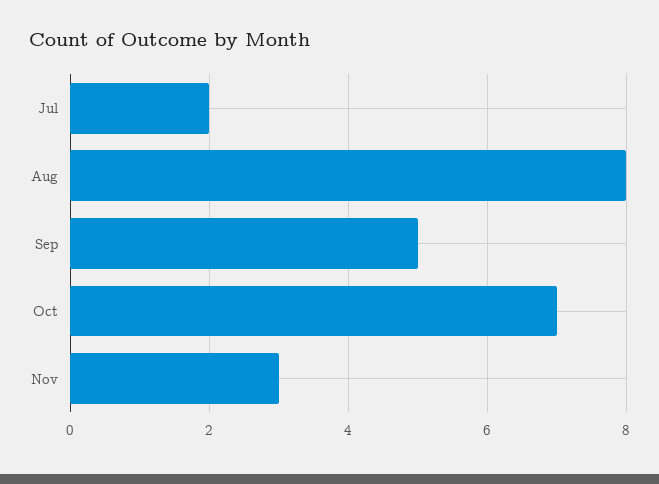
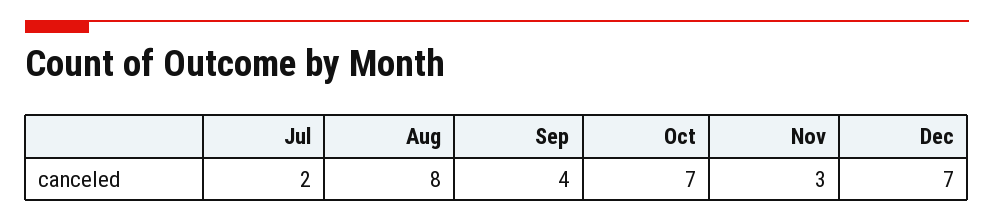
Sep: 5 -> 4
Dec: none -> 7

